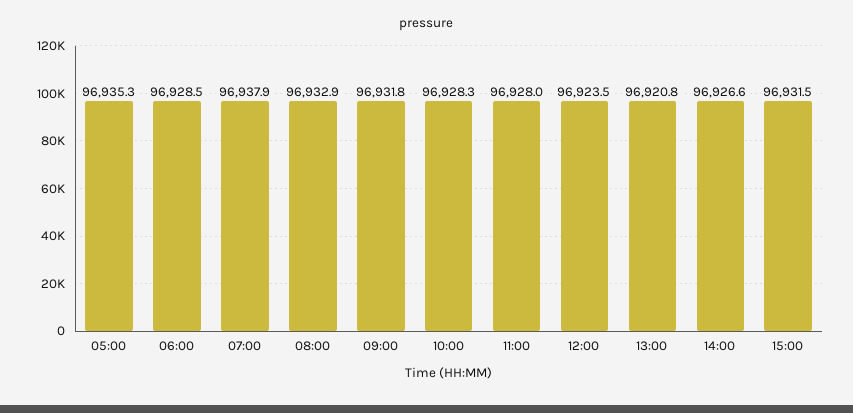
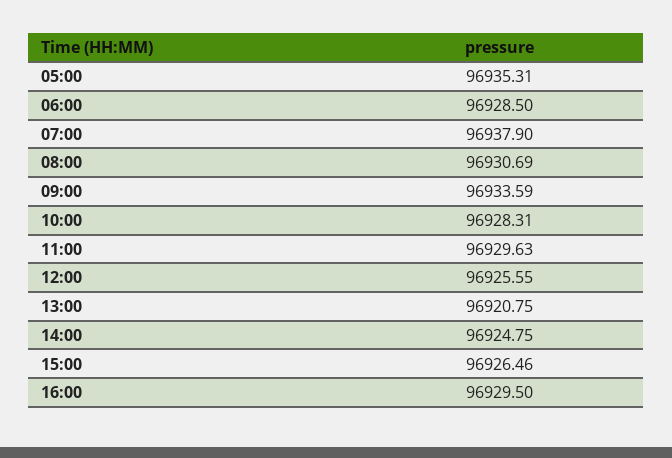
08:00: 96932.9 -> 96930.69
09:00: 96931.8 -> 96933.59
11:00: 96928 -> 96929.63
12:00: 96923.5 -> 96925.55
14:00: 96926.6 -> 96924.75
15:00: 96931.5 -> 96926.46
16:00: none -> 96929.5

